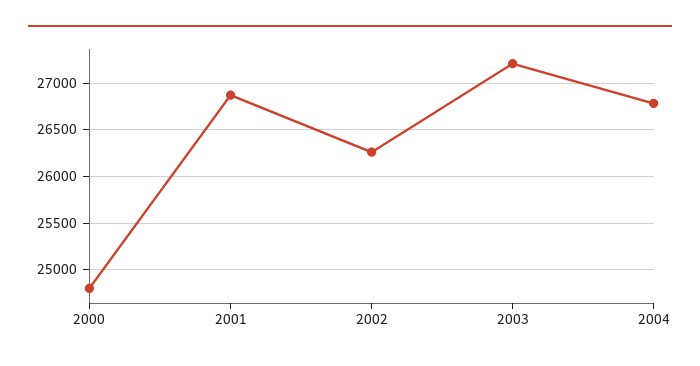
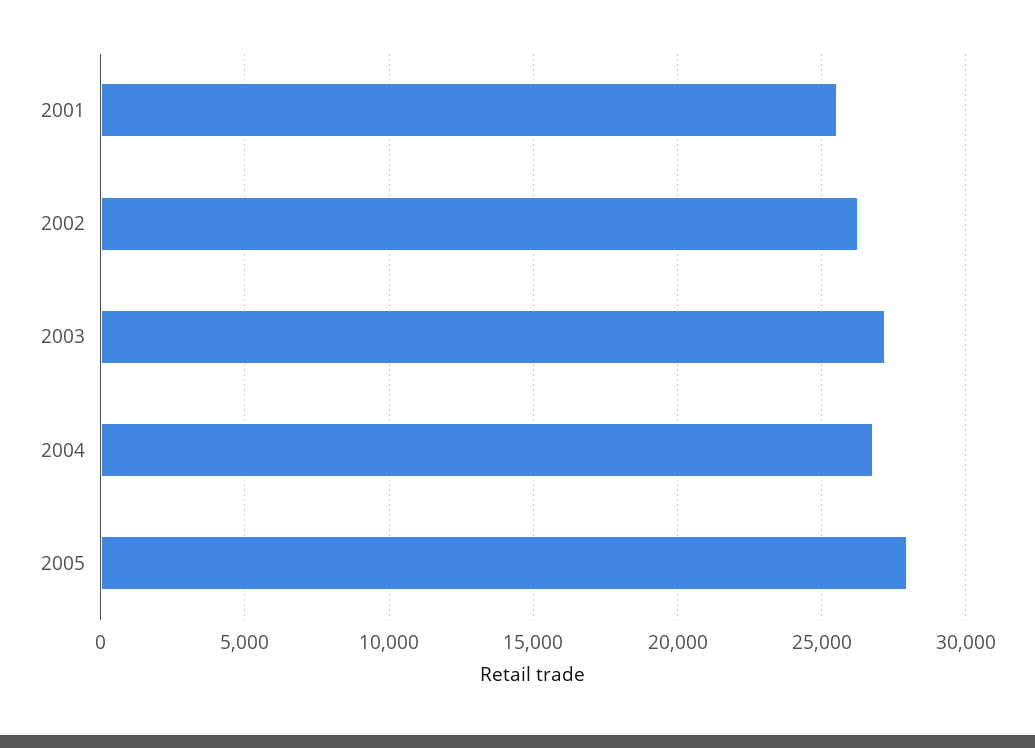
2000: 24800 -> none
2001: 26900 -> 25500
2005: none -> 28000

